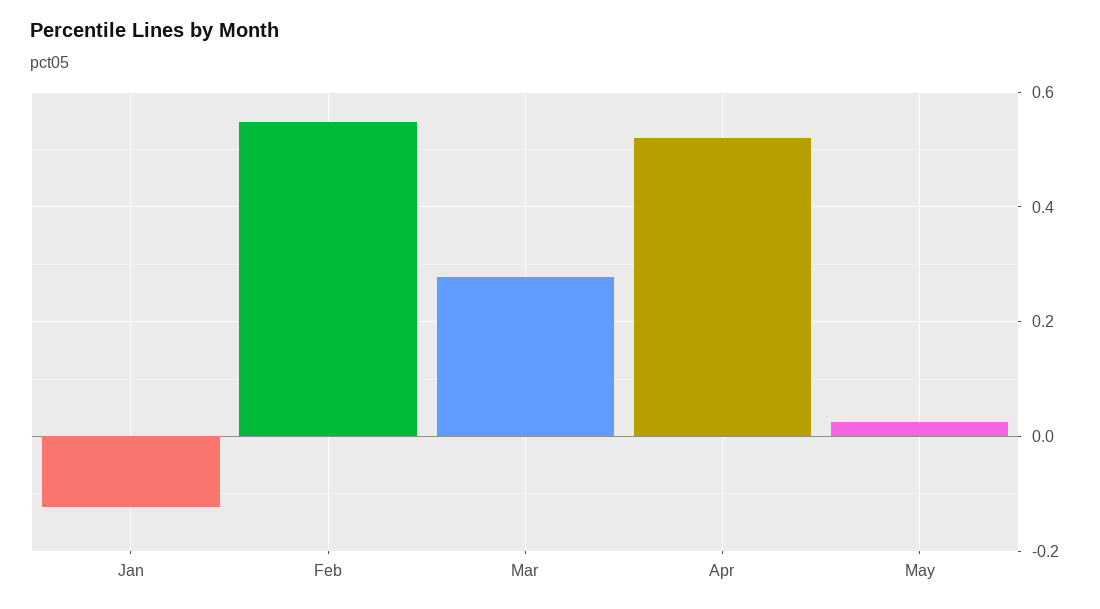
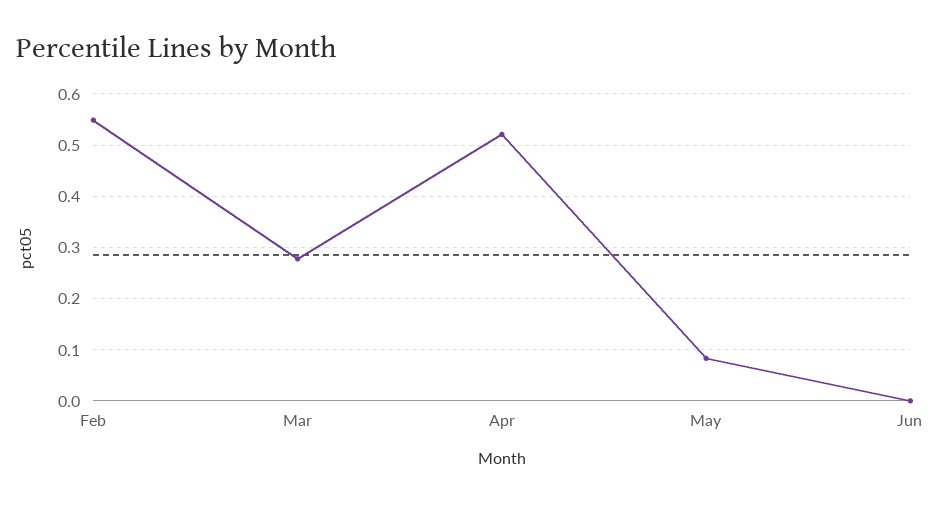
Jan: -0.12 -> none
May: 0.02 -> 0.08
Jun: none -> 0

